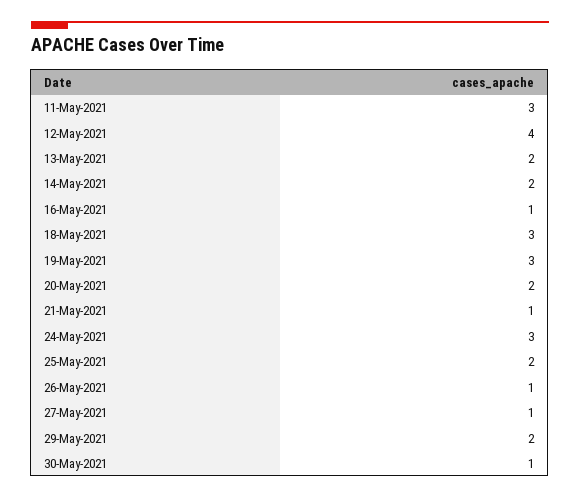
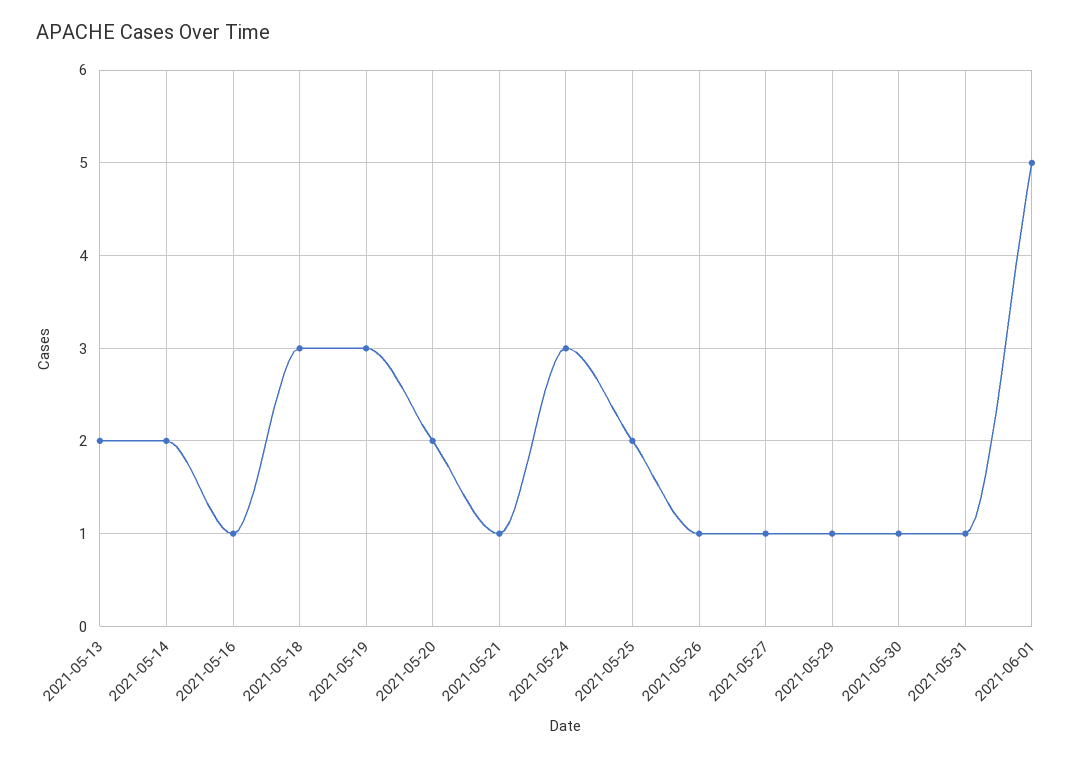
11-May-2021: 3 -> none
12-May-2021: 4 -> none
29-May-2021: 2 -> 1
2021-05-31: none -> 1
2021-06-01: none -> 5

